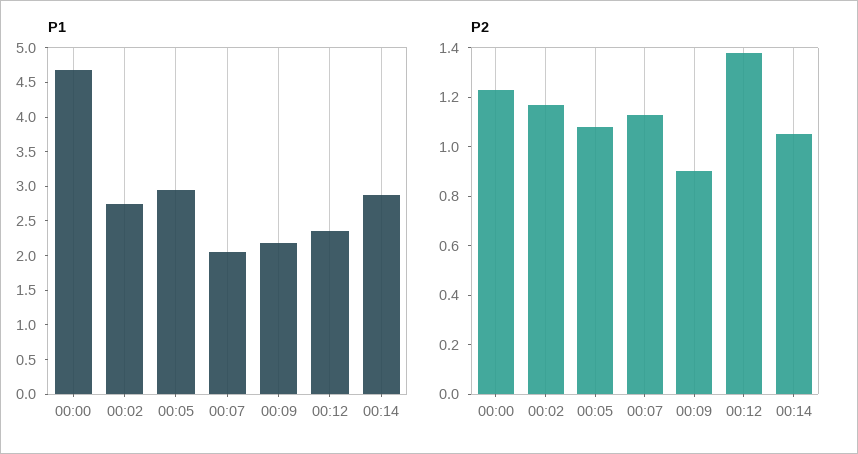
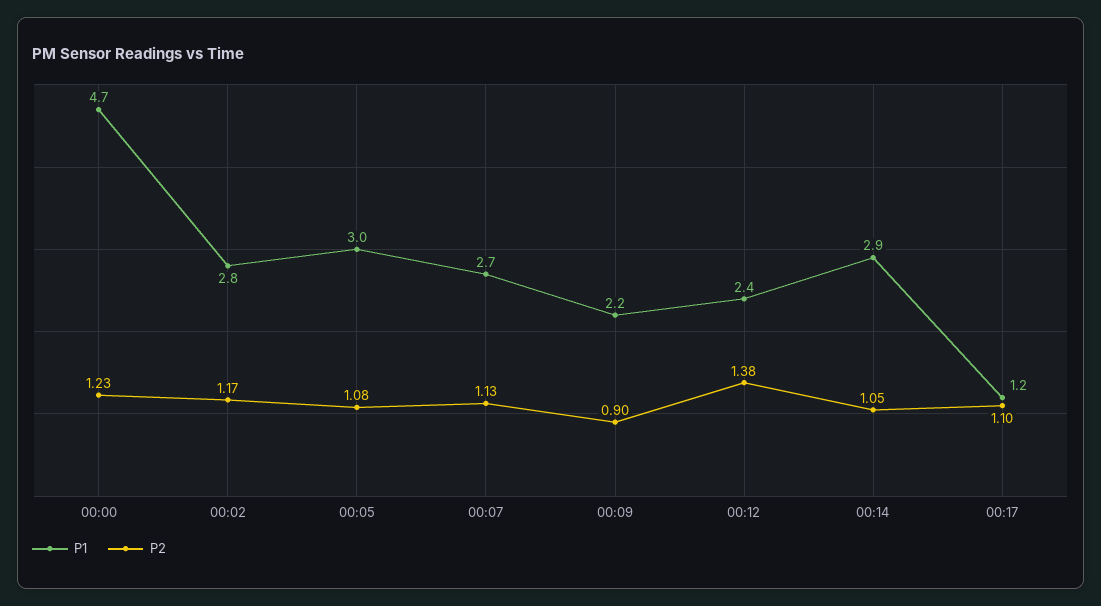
P1, 00:07: 2 -> 2.7
P1, 00:17: none -> 1.2
P2, 00:17: none -> 1.1

